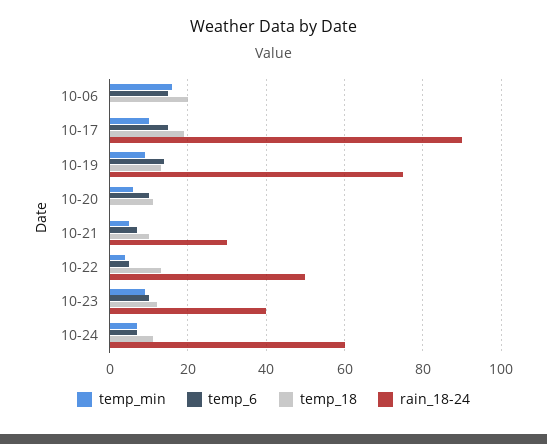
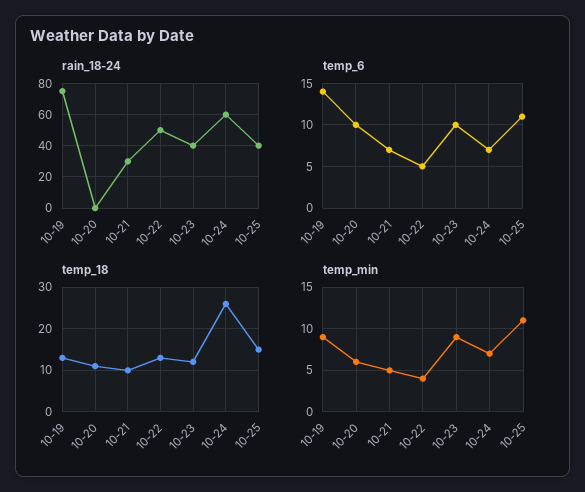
temp_min, 10-06: 15 -> none
temp_6, 10-06: 15 -> none
temp_18, 10-06: 20 -> none
rain_18-24, 10-06: 0 -> none
temp_min, 10-17: 10 -> none
temp_6, 10-17: 15 -> none
temp_18, 10-17: 20 -> none
rain_18-24, 10-17: 90 -> none
temp_18, 10-24: 10 -> 25
rain_18-24, 10-25: none -> 40
temp_6, 10-25: none -> 11
temp_18, 10-25: none -> 15
temp_min, 10-25: none -> 11

